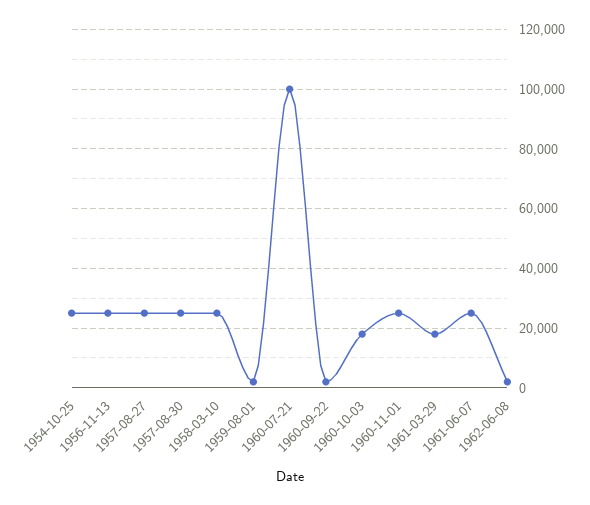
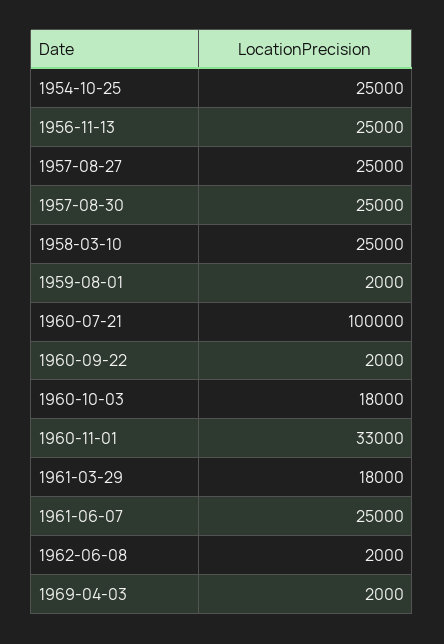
1960-11-01: 25000 -> 33000
1969-04-03: none -> 2000

